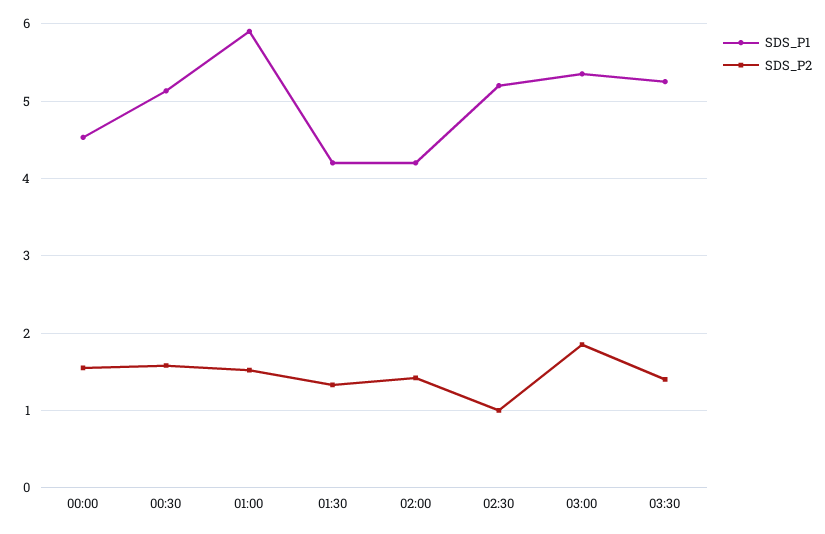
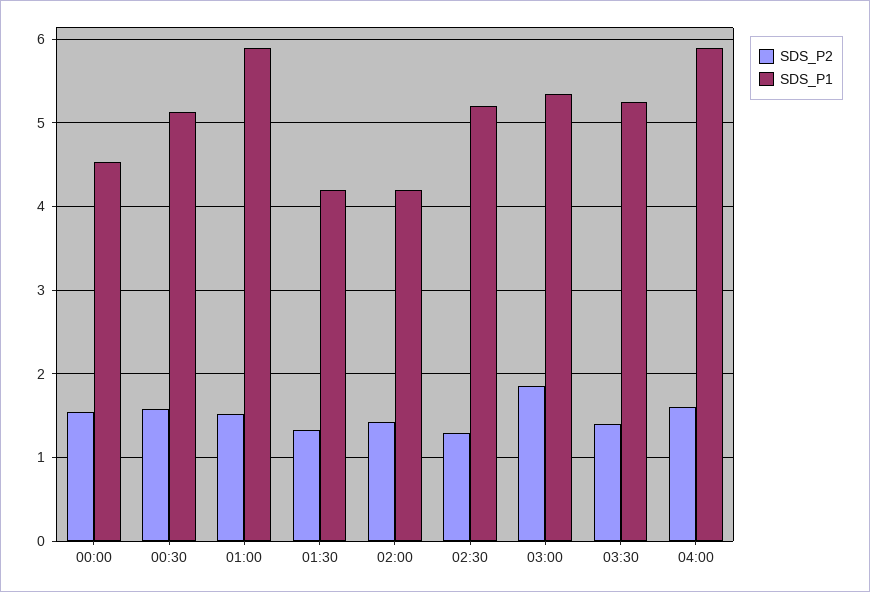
SDS_P2, 02:30: 1 -> 1.3
SDS_P2, 04:00: none -> 1.6
SDS_P1, 04:00: none -> 5.9

